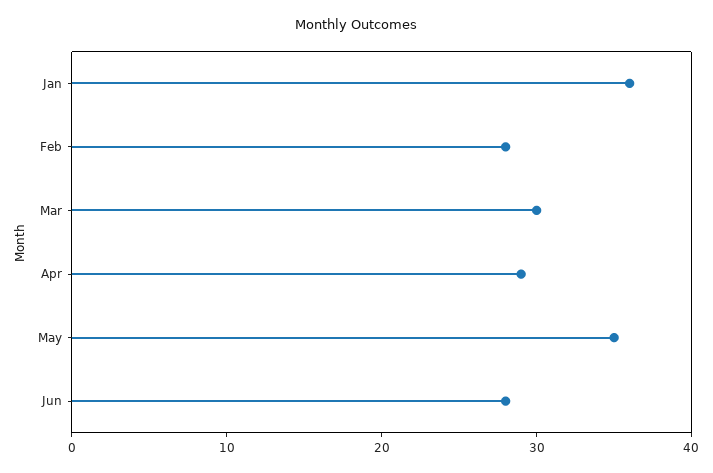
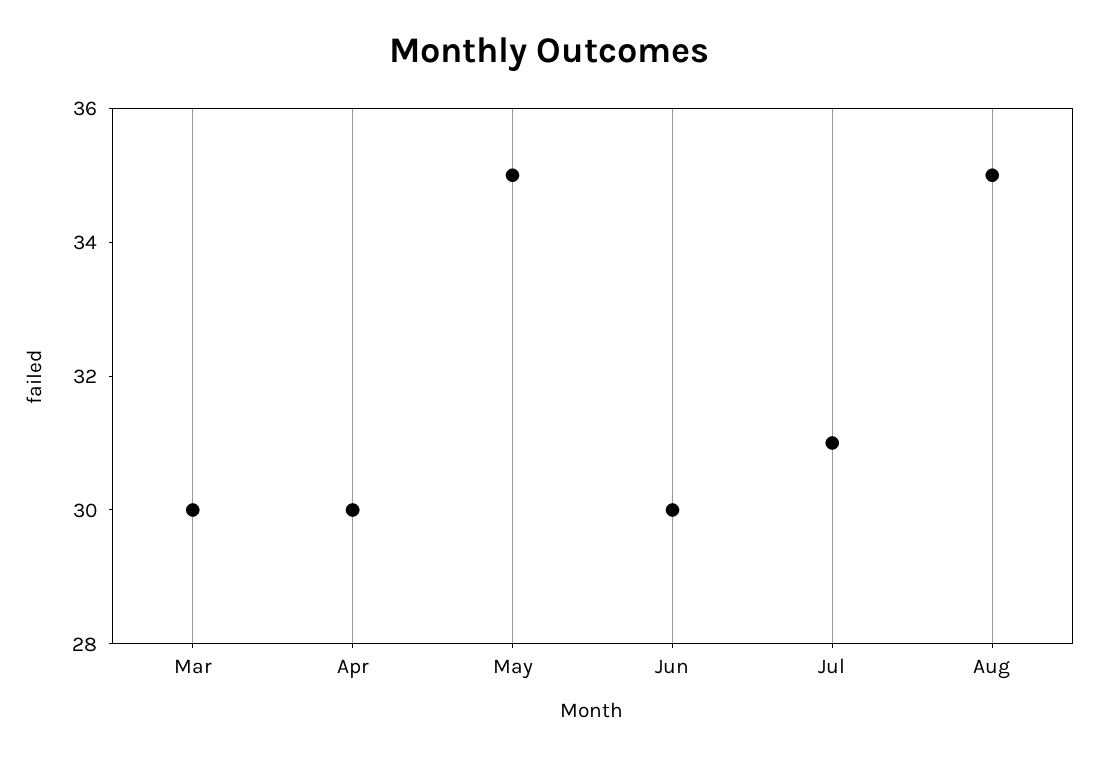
Jan: 36 -> none
Feb: 28 -> none
Apr: 29 -> 30
Jun: 28 -> 30
Jul: none -> 31
Aug: none -> 35

